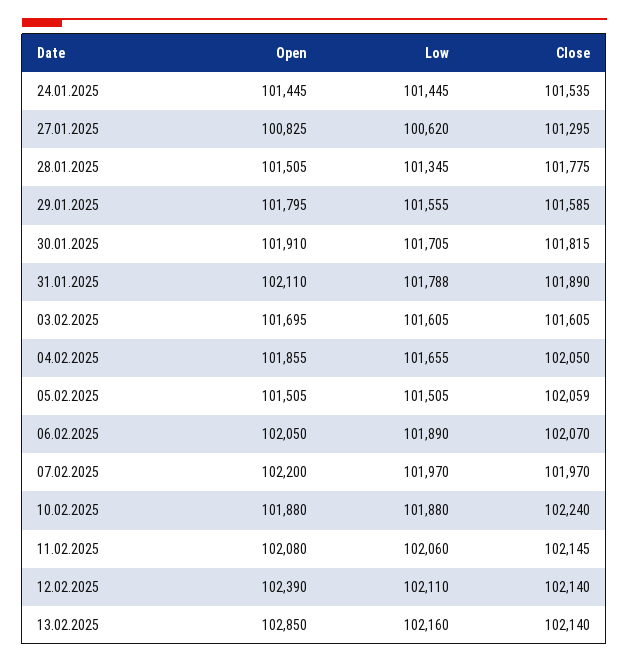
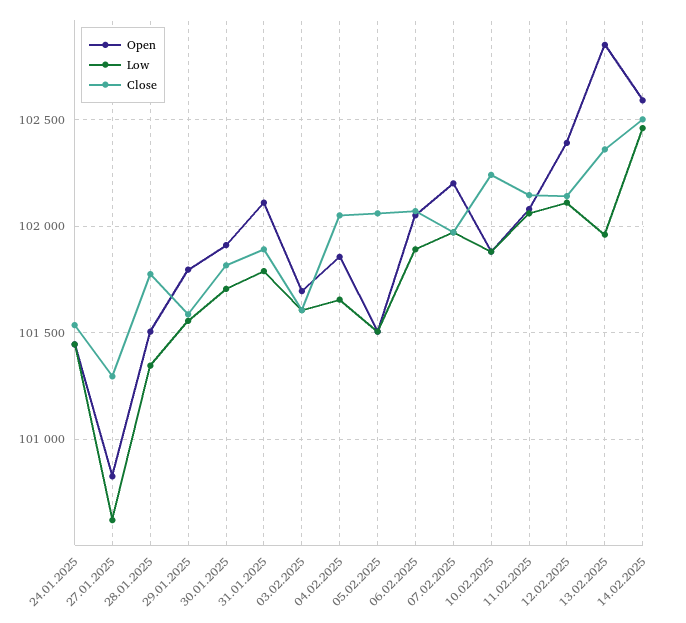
Low, 13.02.2025: 102160 -> 101950
Close, 13.02.2025: 102140 -> 102350
Open, 14.02.2025: none -> 102600
Low, 14.02.2025: none -> 102450
Close, 14.02.2025: none -> 102500

